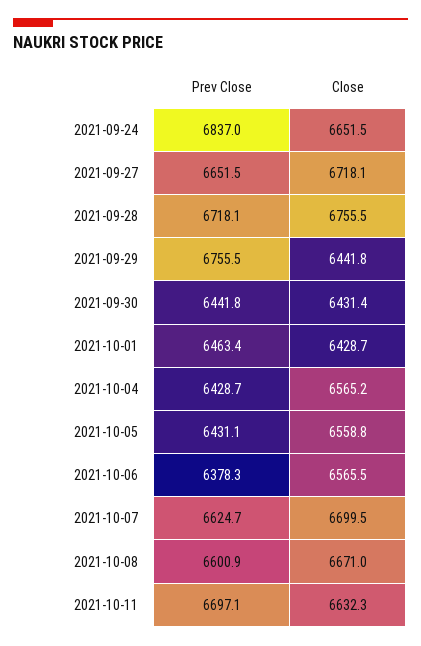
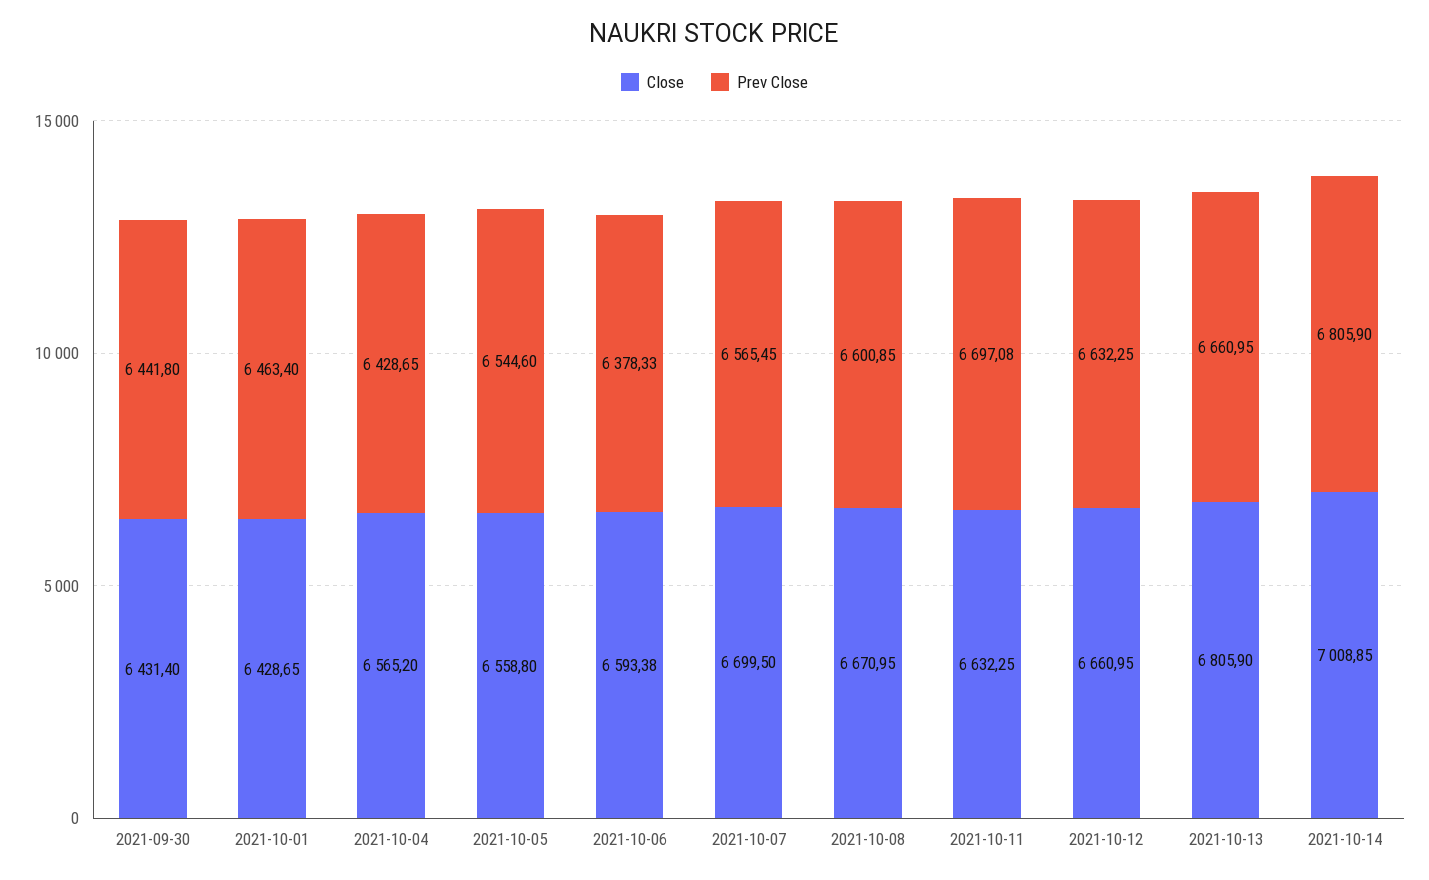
Prev Close, 2021-09-24: 6837 -> none
Close, 2021-09-24: 6651.5 -> none
Prev Close, 2021-09-27: 6651.5 -> none
Close, 2021-09-27: 6718.1 -> none
Prev Close, 2021-09-28: 6718.1 -> none
Close, 2021-09-28: 6755.5 -> none
Prev Close, 2021-09-29: 6755.5 -> none
Close, 2021-09-29: 6441.8 -> none
Prev Close, 2021-10-05: 6431.1 -> 6544.6
Close, 2021-10-06: 6565.5 -> 6593.38
Prev Close, 2021-10-07: 6624.7 -> 6565.45
Close, 2021-10-12: none -> 6660.95
Prev Close, 2021-10-12: none -> 6632.25
Close, 2021-10-13: none -> 6805.9
Prev Close, 2021-10-13: none -> 6660.95
Close, 2021-10-14: none -> 7008.85
Prev Close, 2021-10-14: none -> 6805.9

